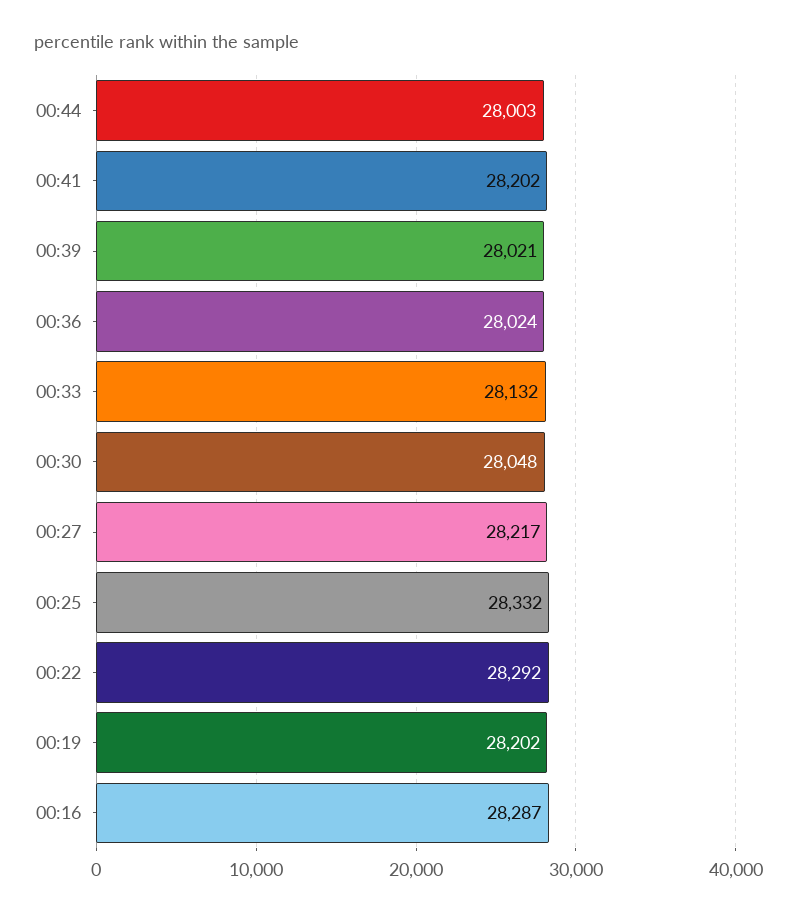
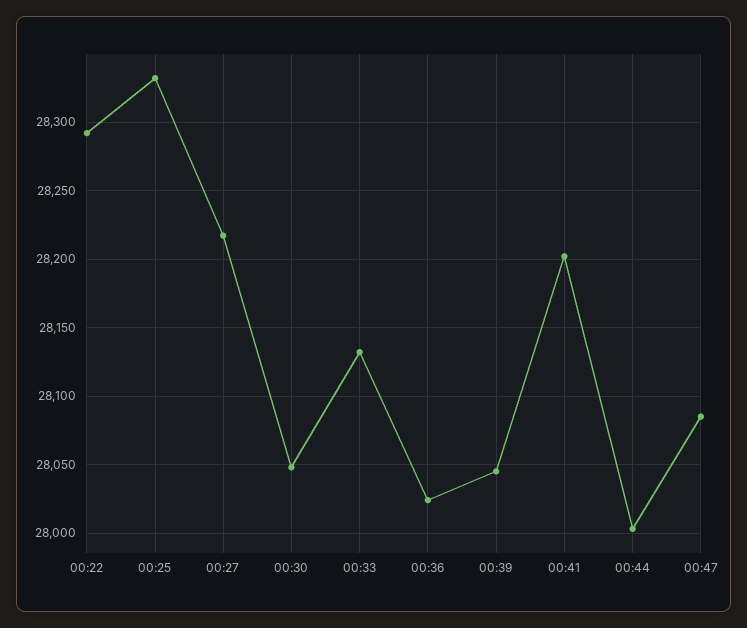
00:39: 28021 -> 28045
00:19: 28202 -> none
00:16: 28287 -> none
00:47: none -> 28085

